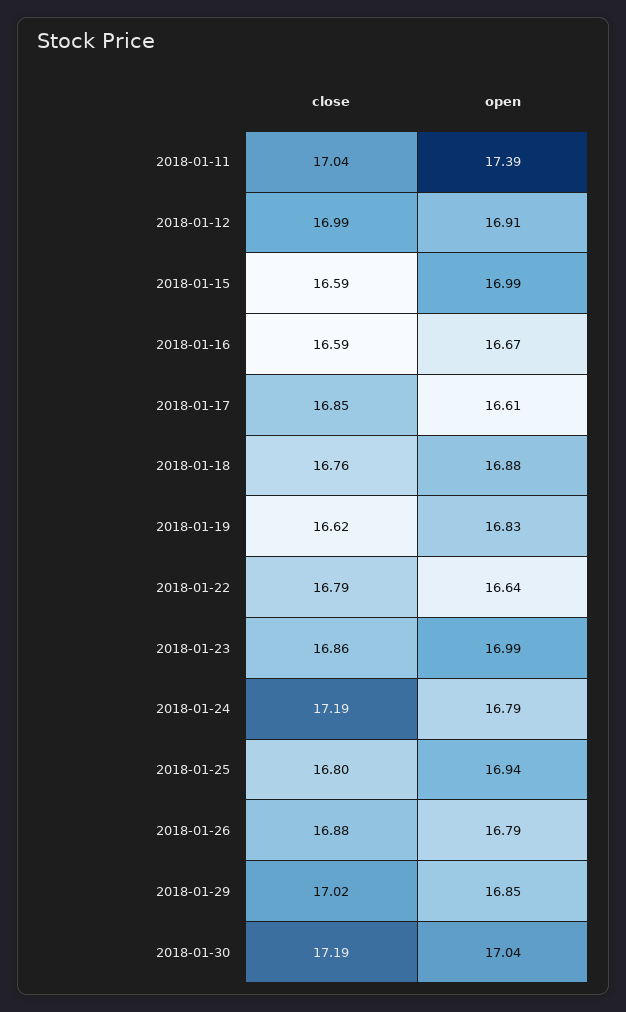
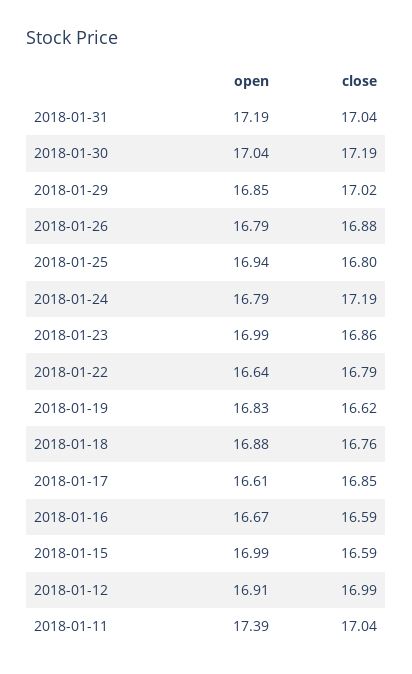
open, 2018-01-31: none -> 17.19
close, 2018-01-31: none -> 17.04

